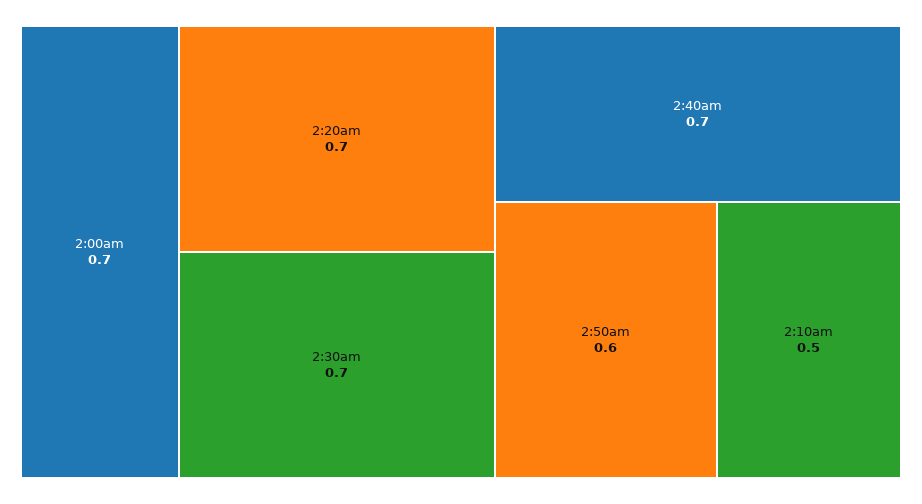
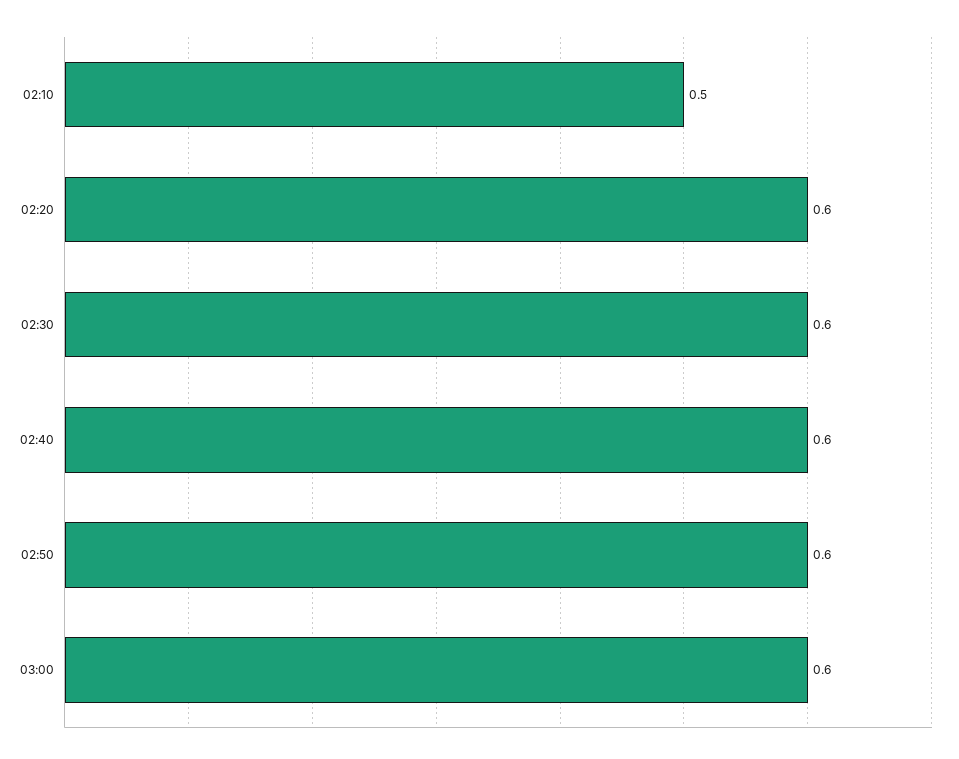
2:00am: 0.7 -> none
2:20am: 0.7 -> 0.6
2:30am: 0.7 -> 0.6
2:40am: 0.7 -> 0.6
03:00: none -> 0.6

